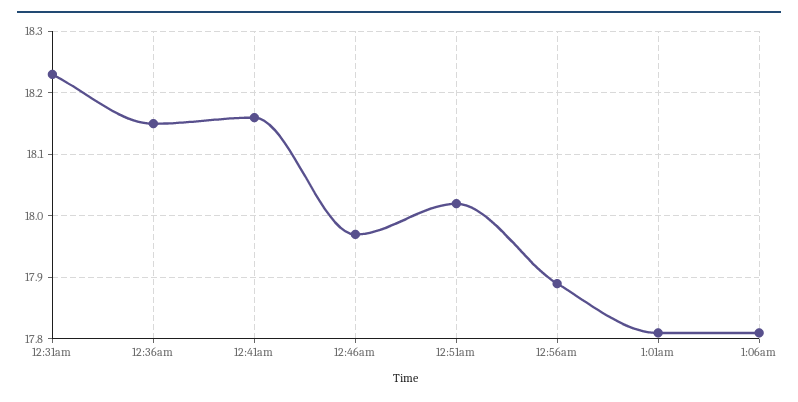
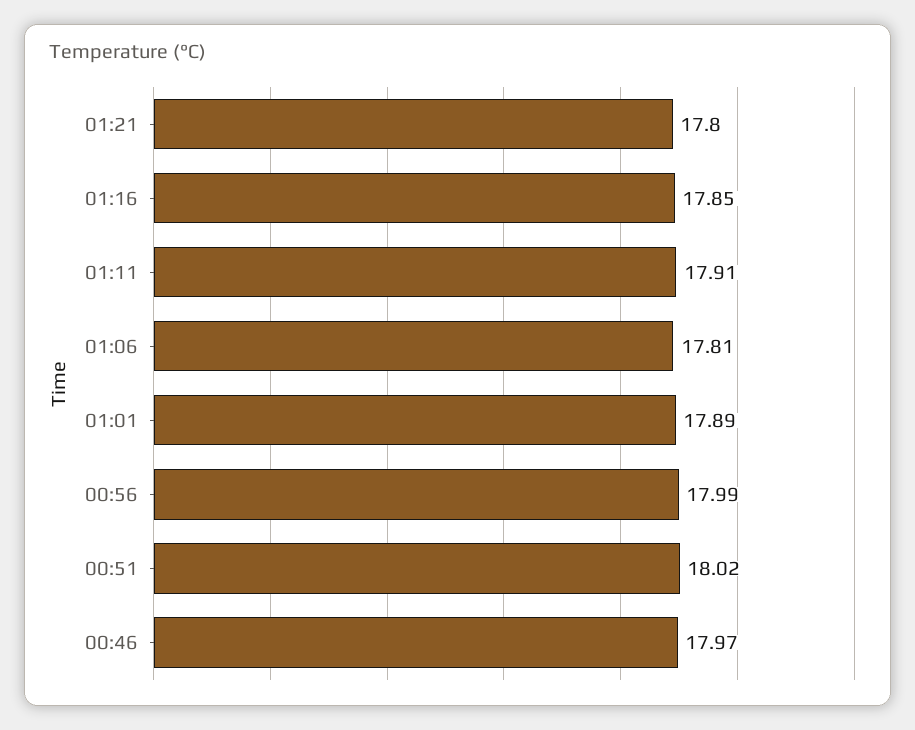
12:31am: 18.23 -> none
12:36am: 18.15 -> none
12:41am: 18.16 -> none
12:56am: 17.89 -> 17.99
1:01am: 17.81 -> 17.89
01:21: none -> 17.8
01:16: none -> 17.85
01:11: none -> 17.91

